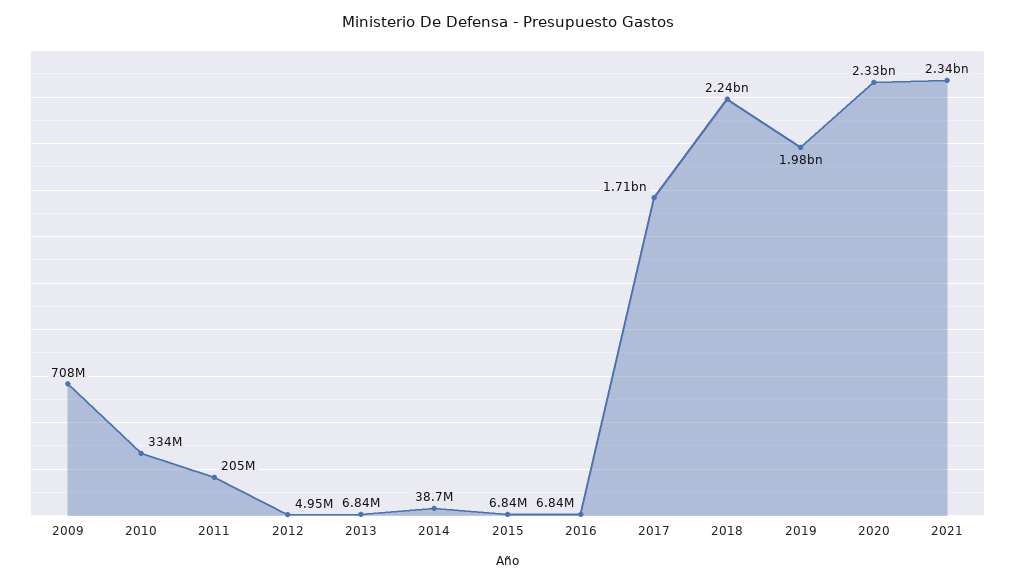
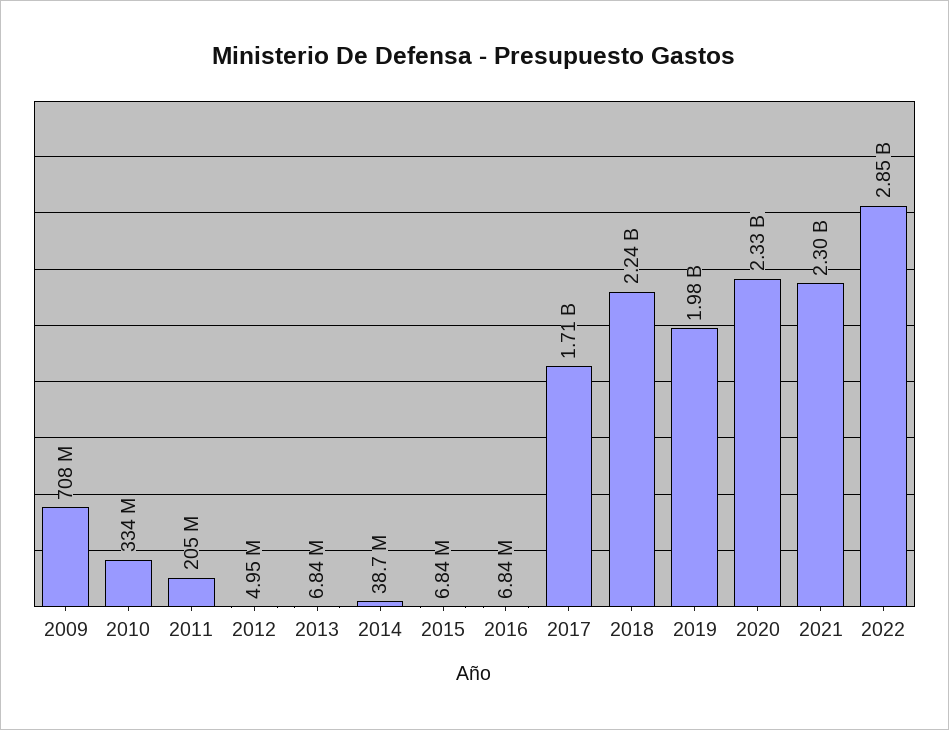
2021: 2340000000 -> 2300000000
2022: none -> 2850000000

